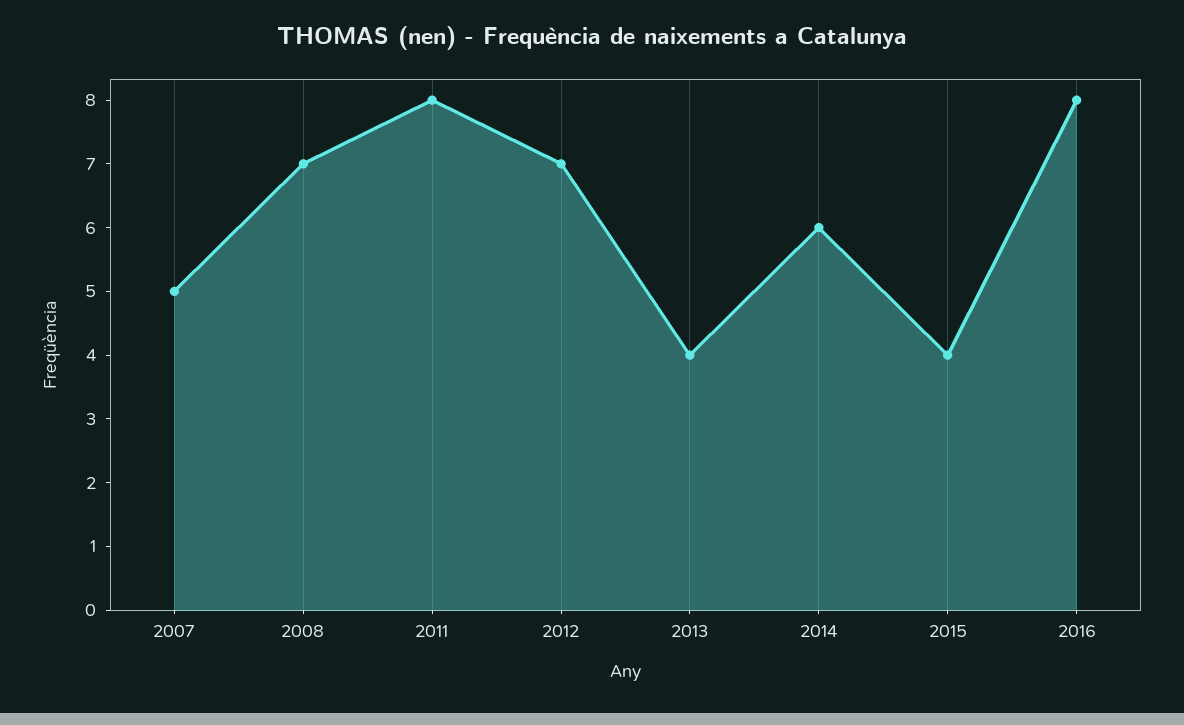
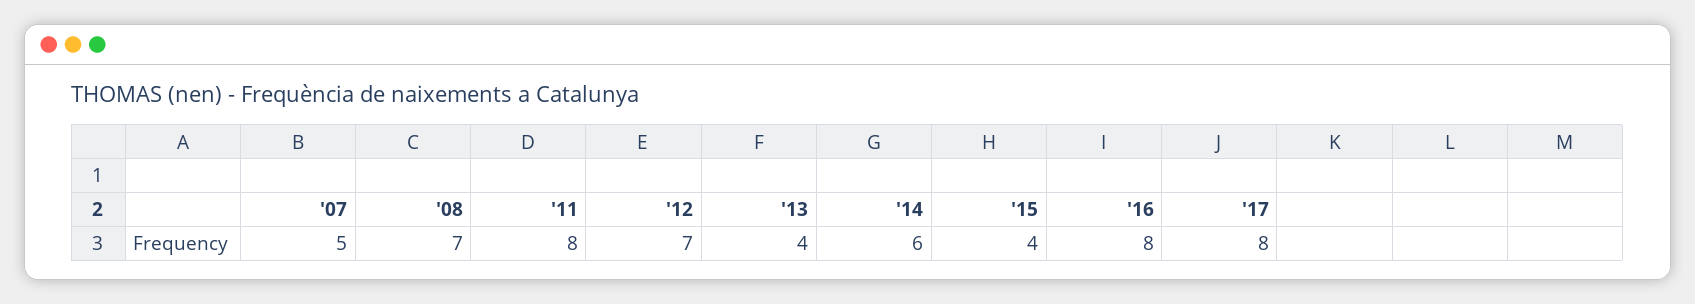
'17: none -> 8

